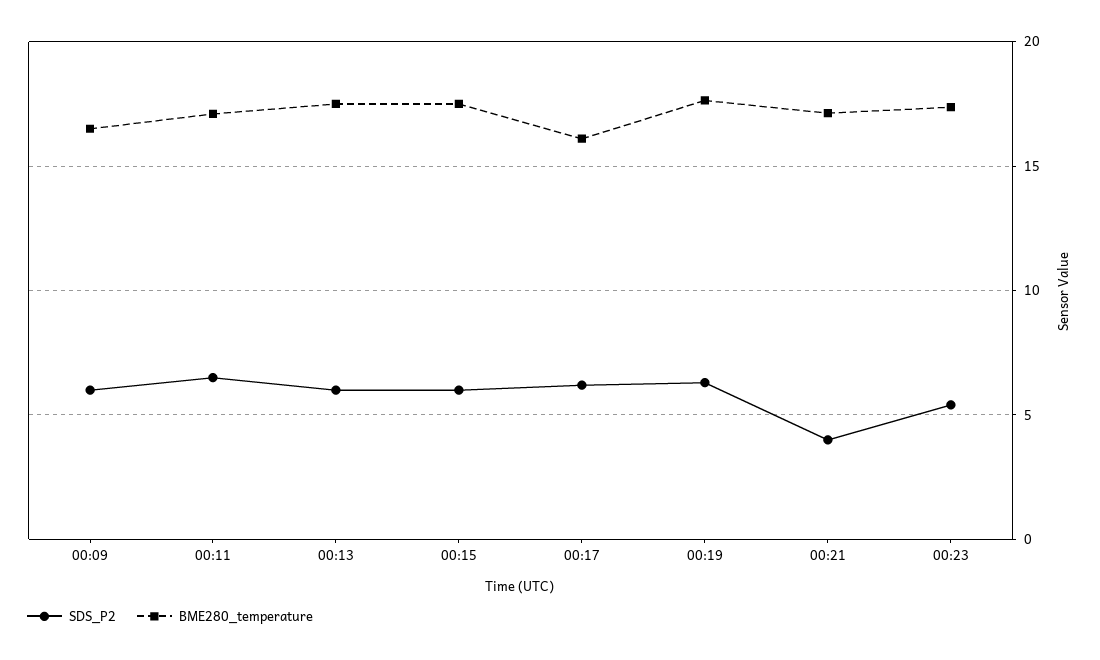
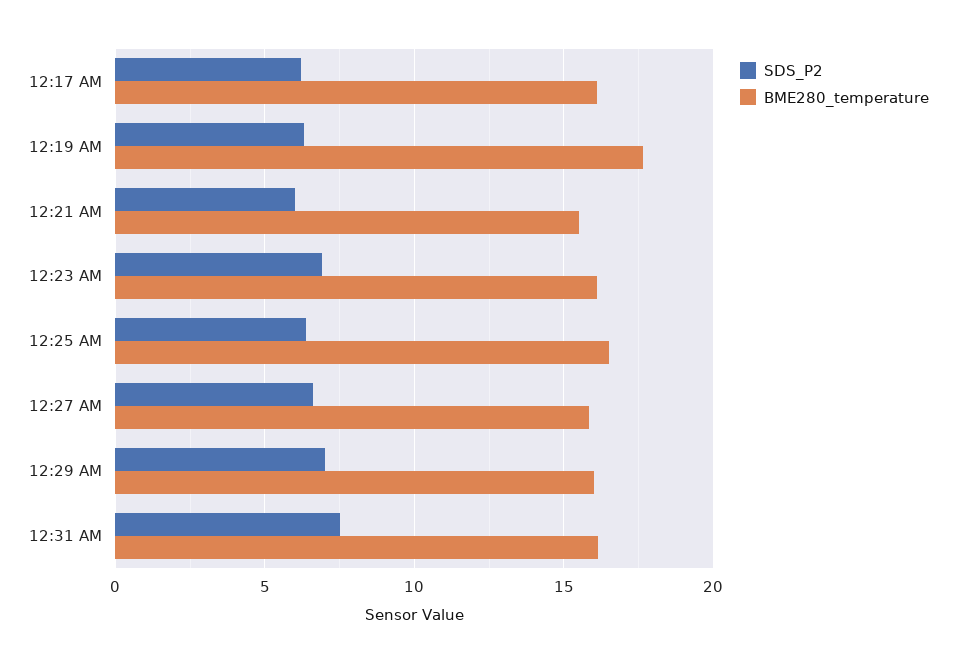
SDS_P2, 00:09: 6 -> none
BME280_temperature, 00:09: 16.5 -> none
SDS_P2, 00:11: 6.5 -> none
BME280_temperature, 00:11: 17 -> none
SDS_P2, 00:13: 6 -> none
BME280_temperature, 00:13: 17.5 -> none
SDS_P2, 00:15: 6 -> none
BME280_temperature, 00:15: 17.5 -> none
SDS_P2, 00:21: 4 -> 6
BME280_temperature, 00:21: 17 -> 15.5
SDS_P2, 00:23: 5.5 -> 7
BME280_temperature, 00:23: 17.5 -> 16
SDS_P2, 12:25 AM: none -> 6.5
BME280_temperature, 12:25 AM: none -> 16.5
SDS_P2, 12:27 AM: none -> 6.5
BME280_temperature, 12:27 AM: none -> 16
SDS_P2, 12:29 AM: none -> 7
BME280_temperature, 12:29 AM: none -> 16
SDS_P2, 12:31 AM: none -> 7.5
BME280_temperature, 12:31 AM: none -> 16

